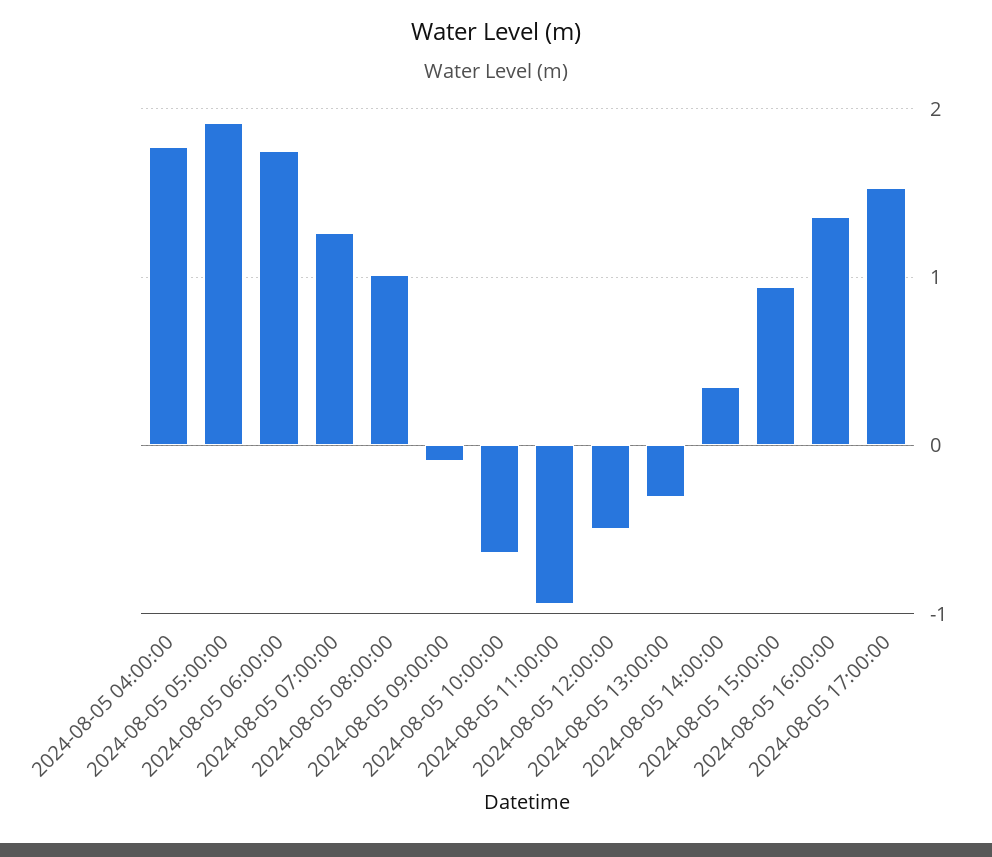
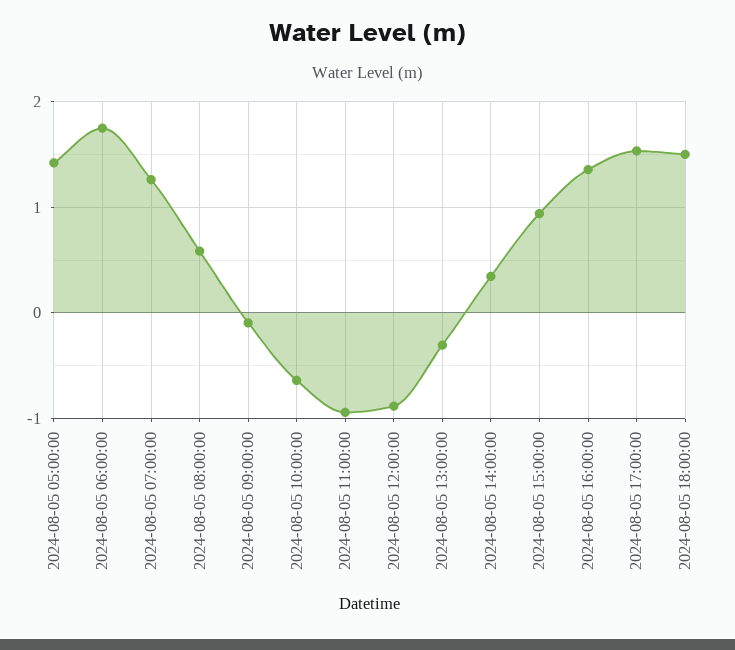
2024-08-05 04:00:00: 1.8 -> none
2024-08-05 05:00:00: 1.9 -> 1.4
2024-08-05 08:00:00: 1 -> 0.6
2024-08-05 12:00:00: -0.5 -> -0.9
2024-08-05 18:00:00: none -> 1.5

